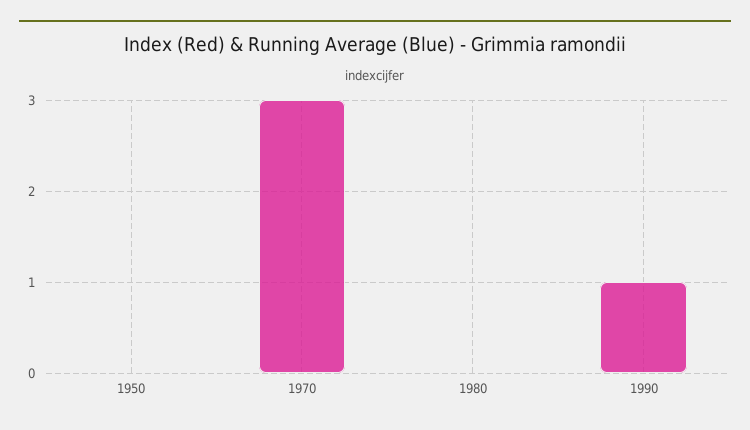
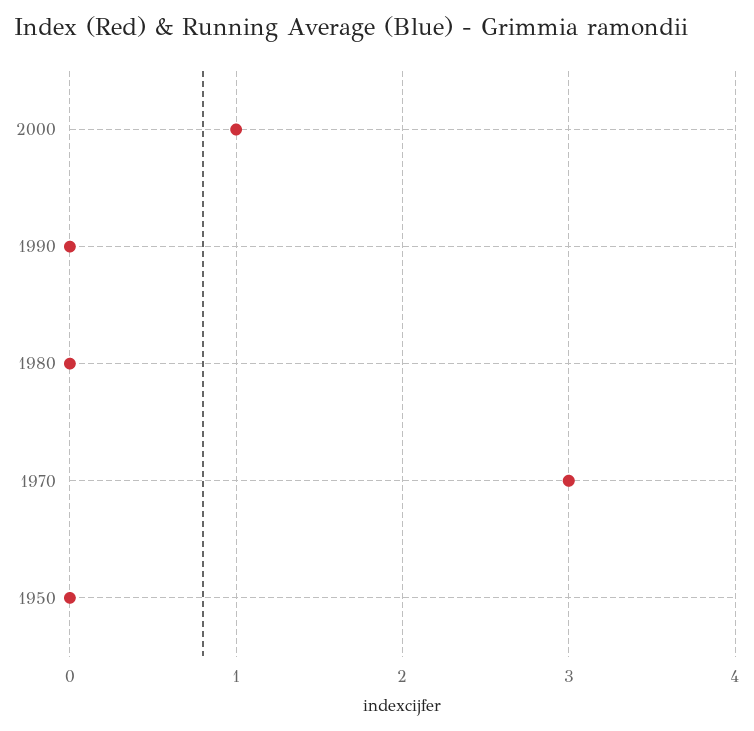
1990: 1 -> 0
2000: none -> 1

